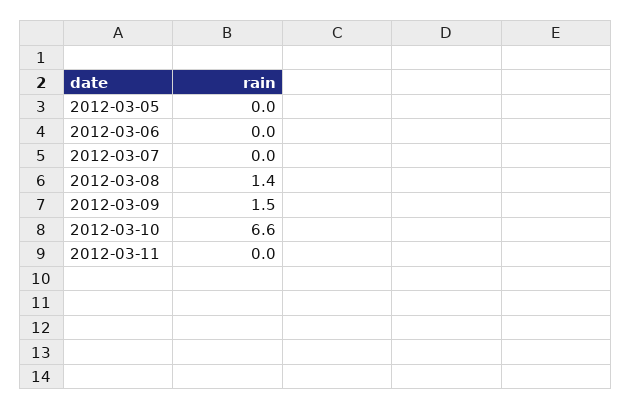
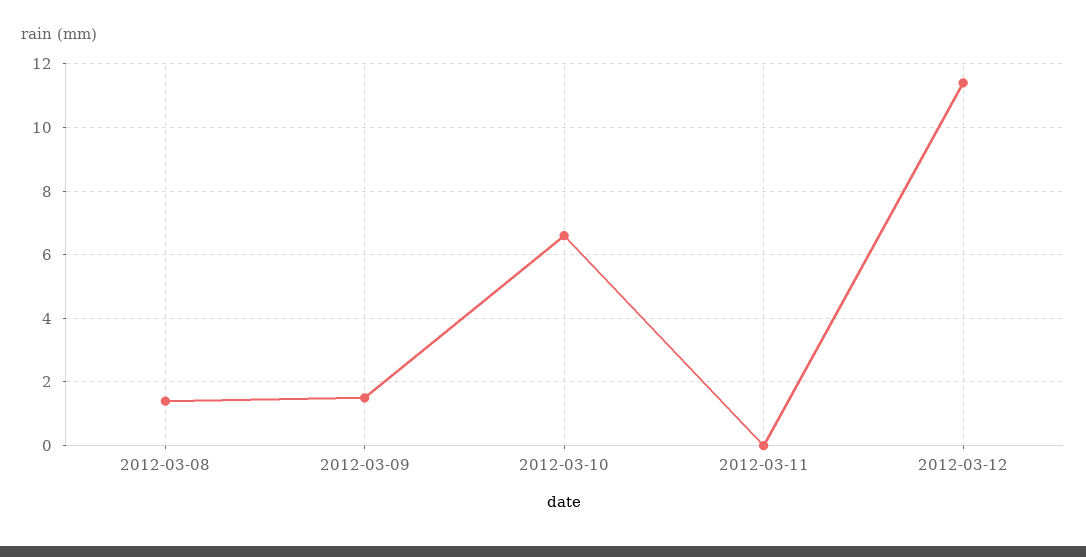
2012-03-05: 0 -> none
2012-03-06: 0 -> none
2012-03-07: 0 -> none
2012-03-12: none -> 11.5

